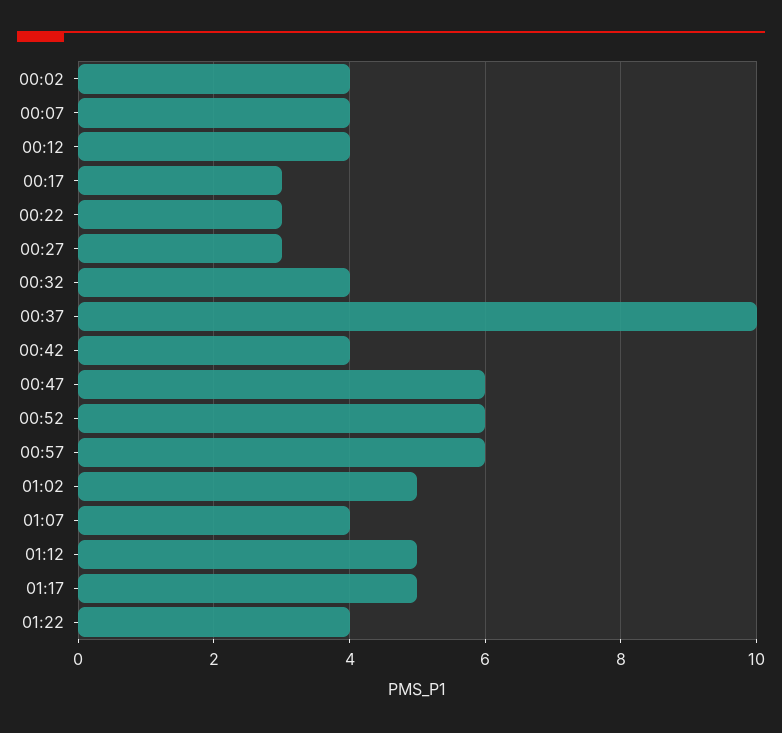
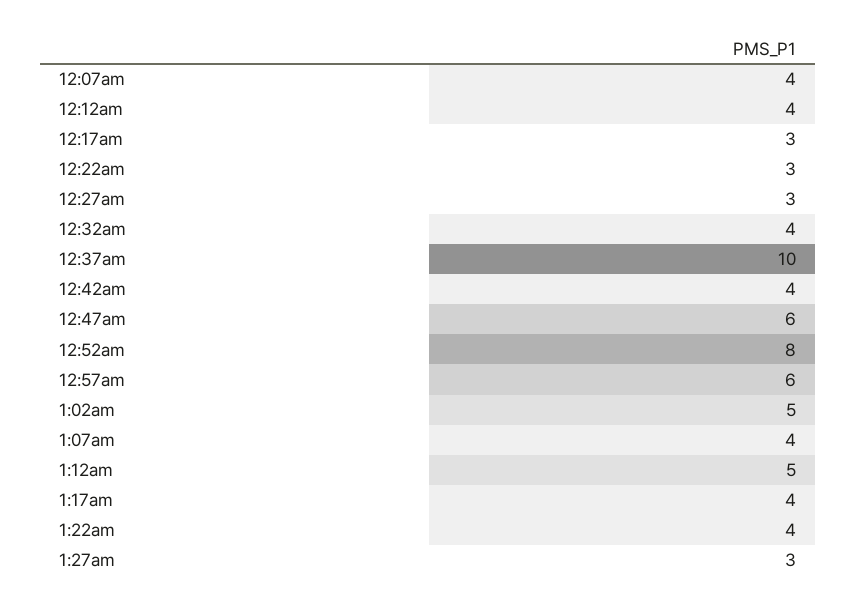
00:02: 4 -> none
00:52: 6 -> 8
01:17: 5 -> 4
1:27am: none -> 3

